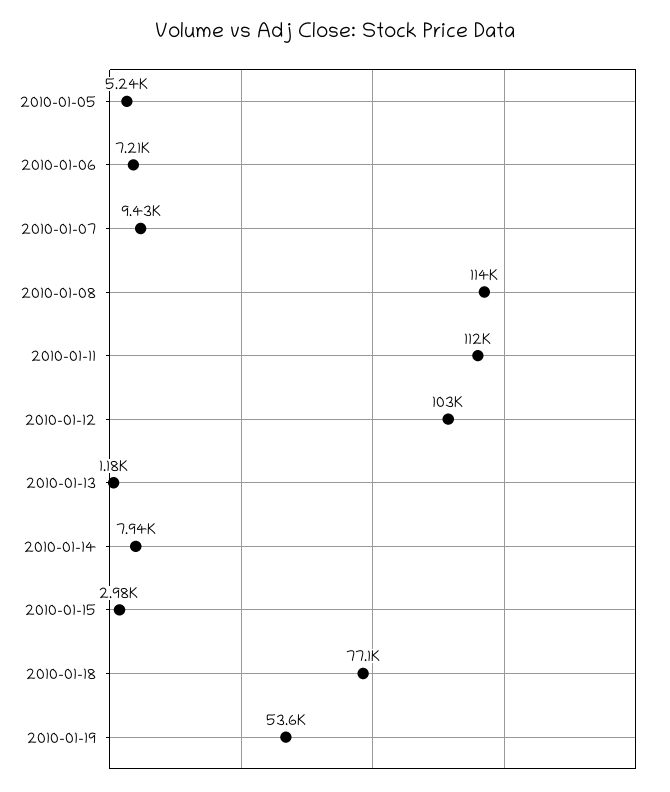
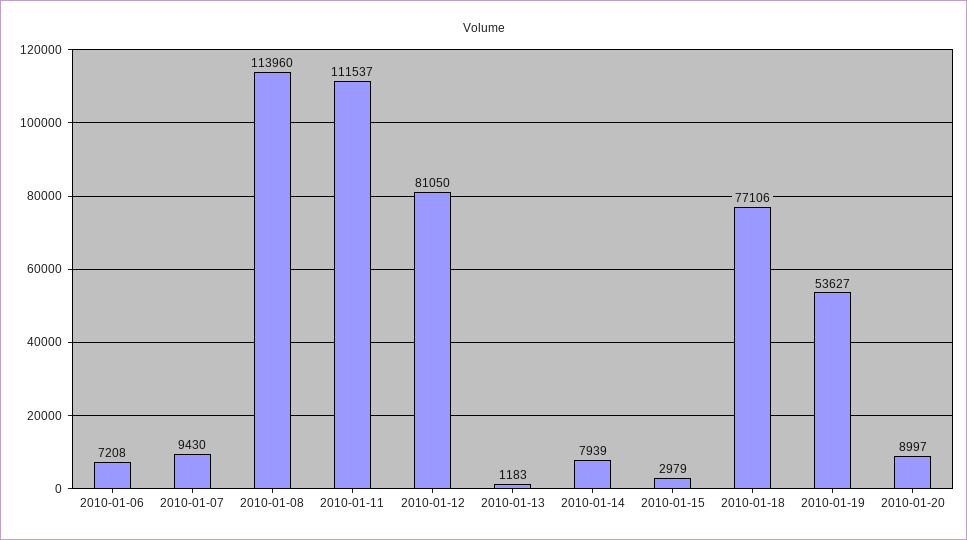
2010-01-05: 5240 -> none
2010-01-12: 103000 -> 81050
2010-01-20: none -> 8997

